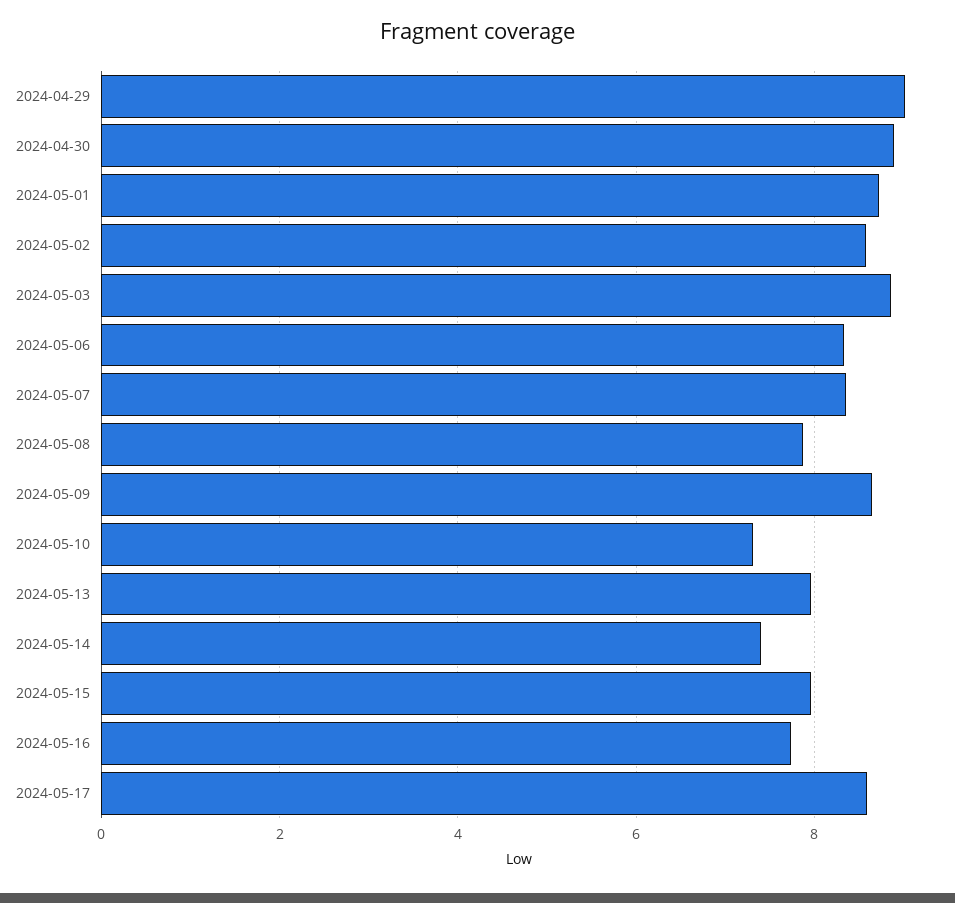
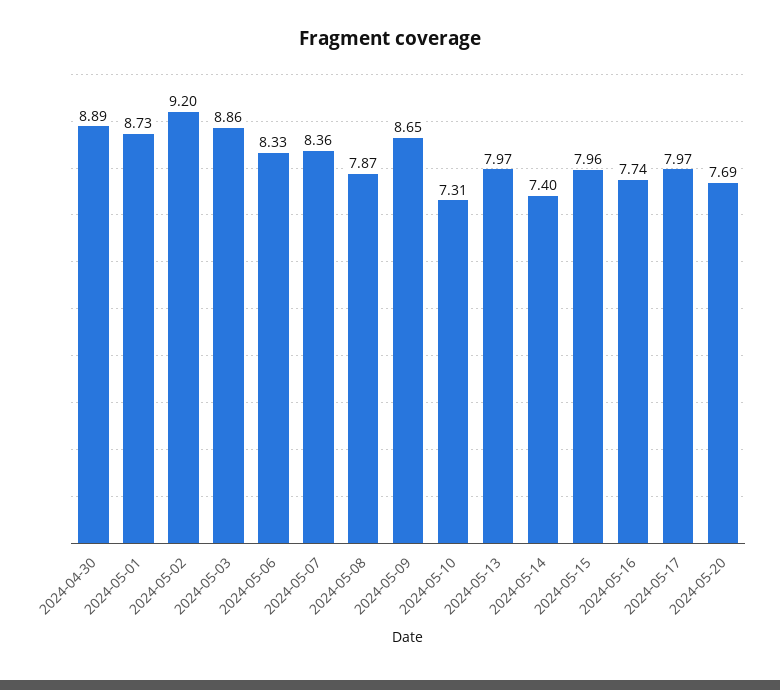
2024-04-29: 9 -> none
2024-05-02: 8.6 -> 9.2
2024-05-17: 8.6 -> 7.97
2024-05-20: none -> 7.69

